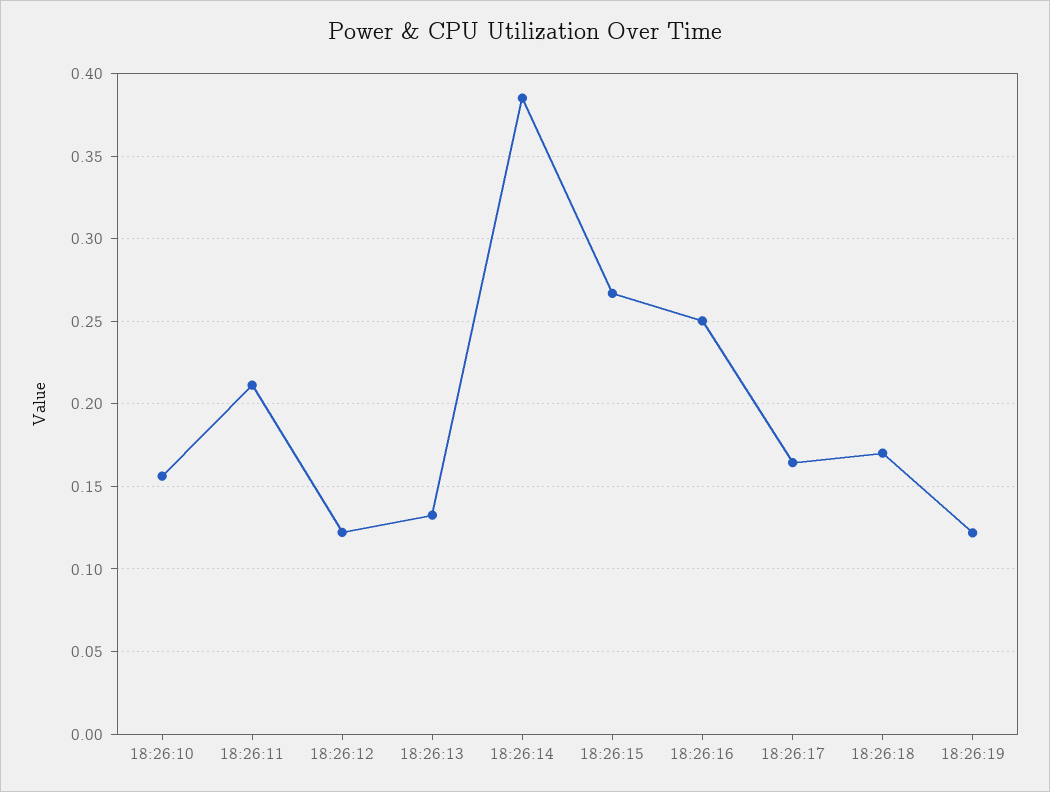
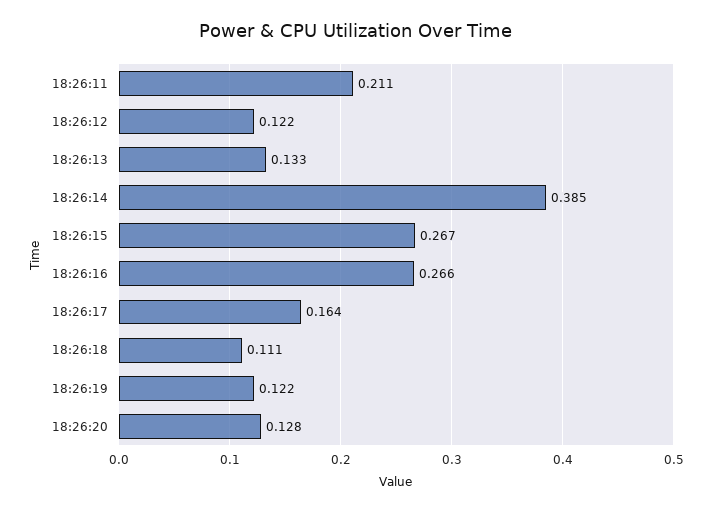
18:26:10: 0.155 -> none
18:26:16: 0.25 -> 0.266
18:26:18: 0.17 -> 0.111
18:26:20: none -> 0.128

